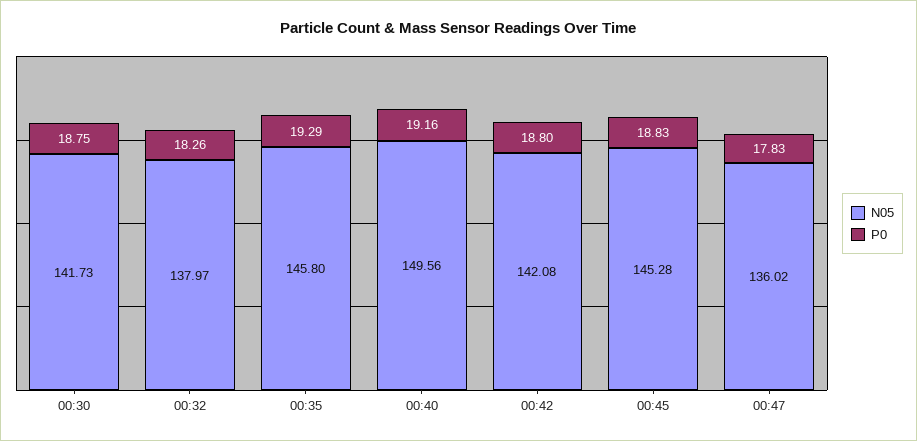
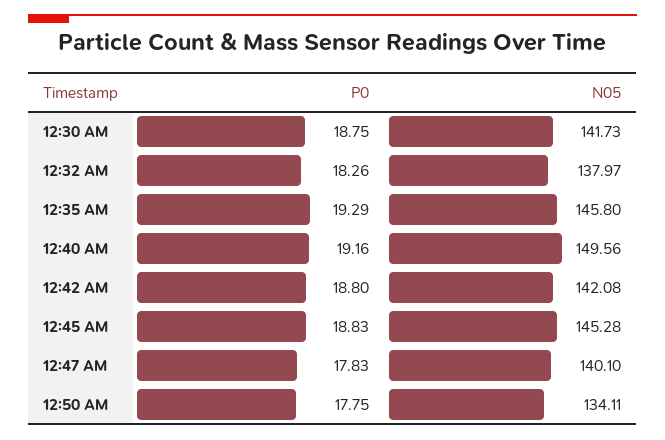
N05, 00:47: 136.02 -> 140.1
P0, 12:50 AM: none -> 17.75
N05, 12:50 AM: none -> 134.11

